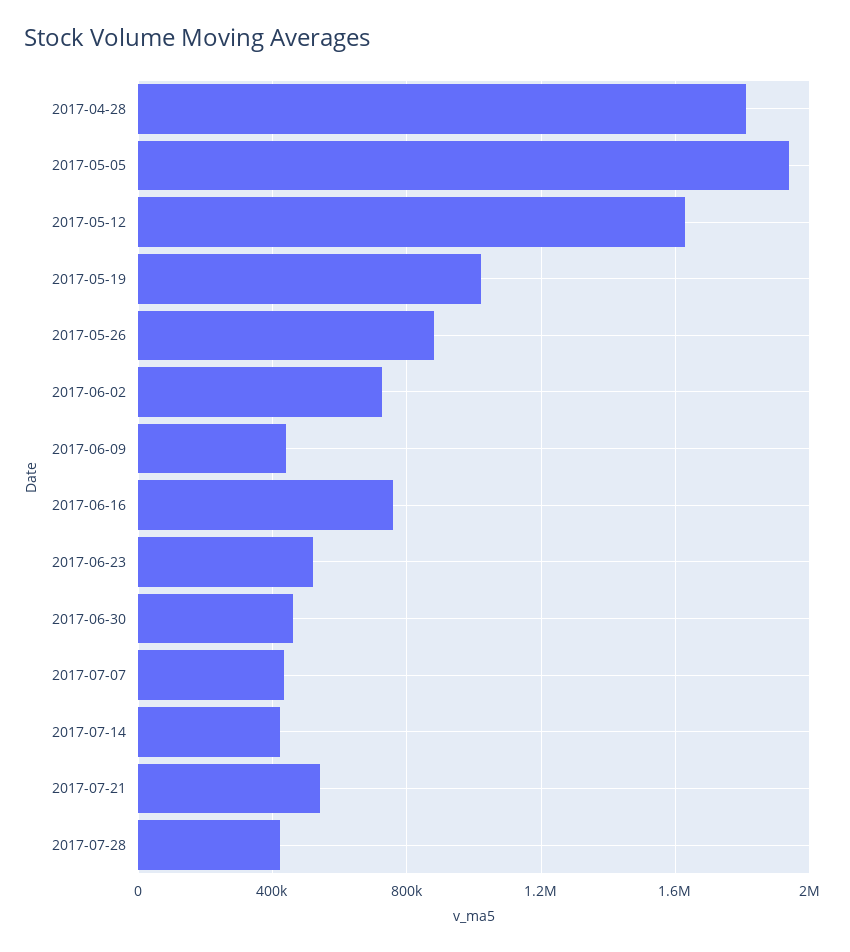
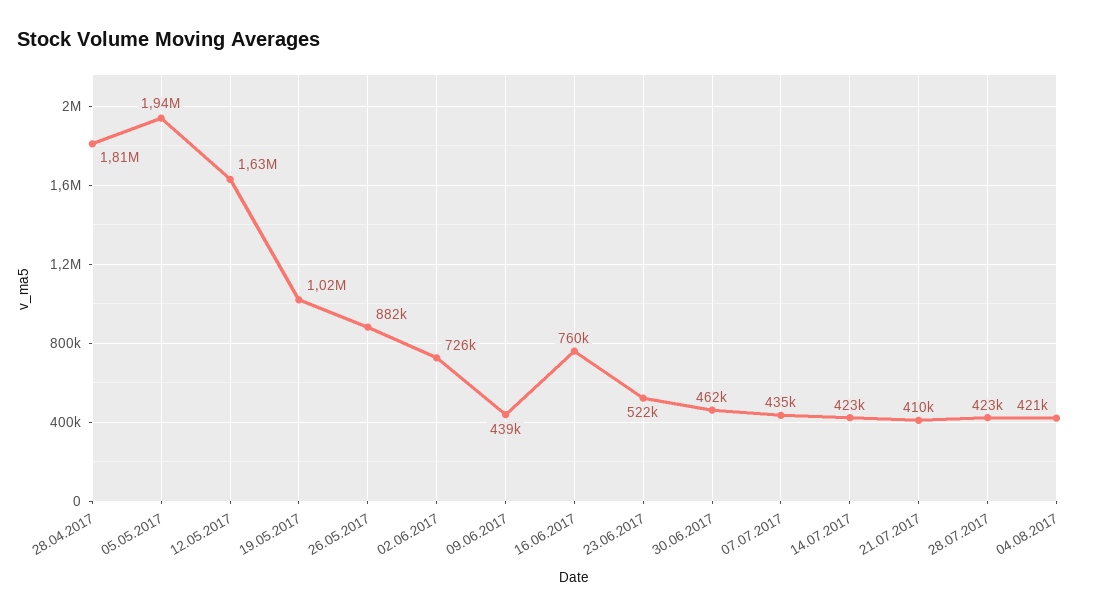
2017-07-21: 550000 -> 410000
04.08.2017: none -> 421000

